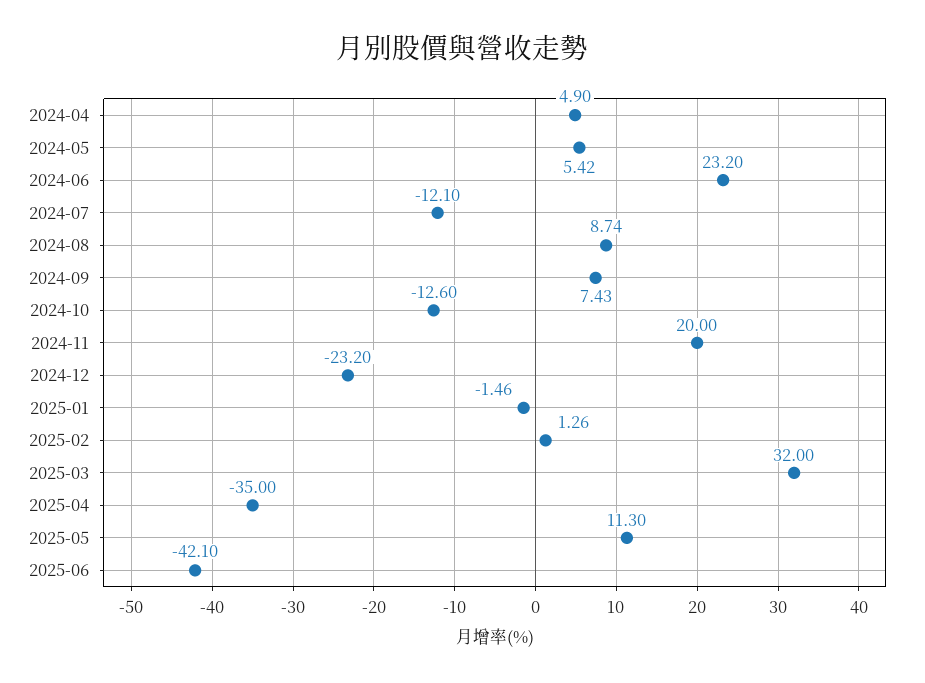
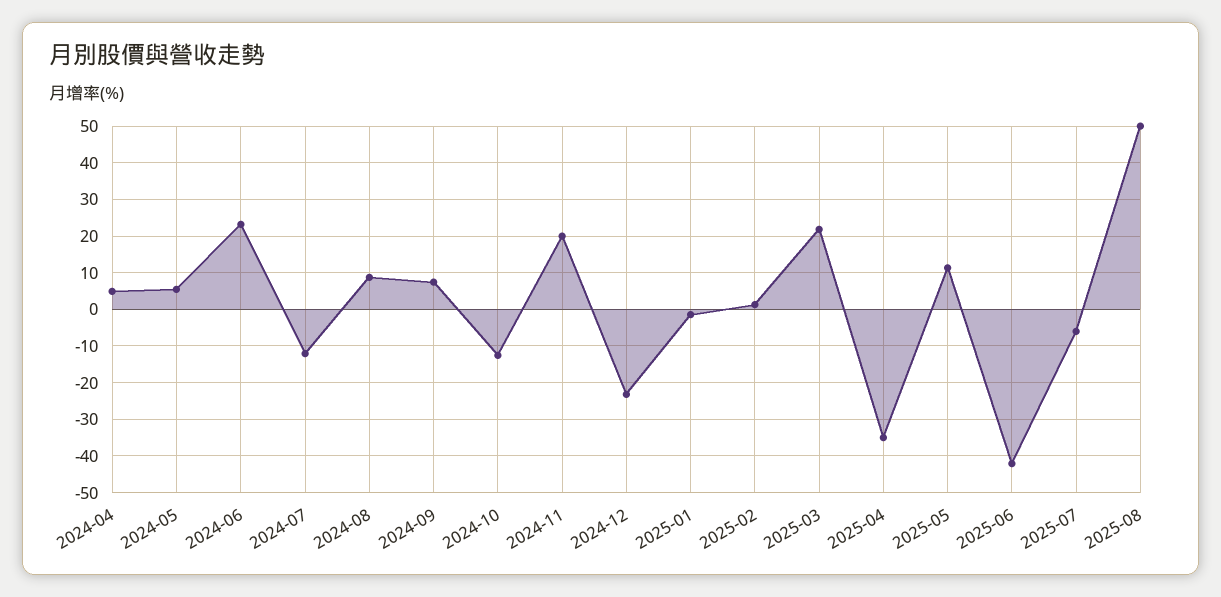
2025-03: 32 -> 22
2025-07: none -> -6
2025-08: none -> 50

